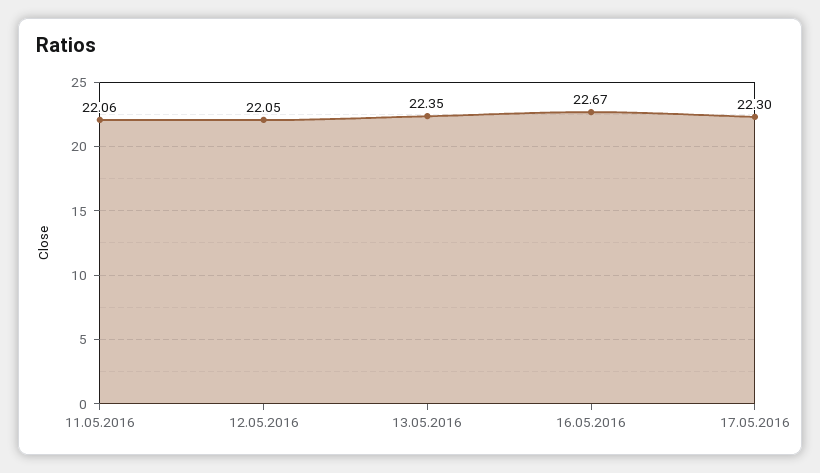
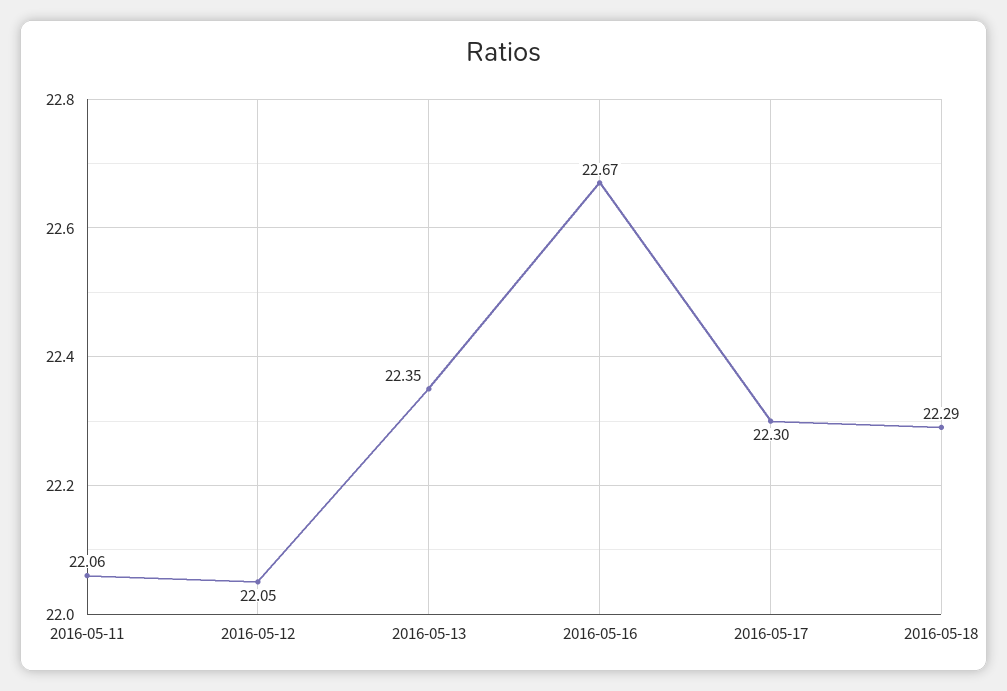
2016-05-18: none -> 22.29

